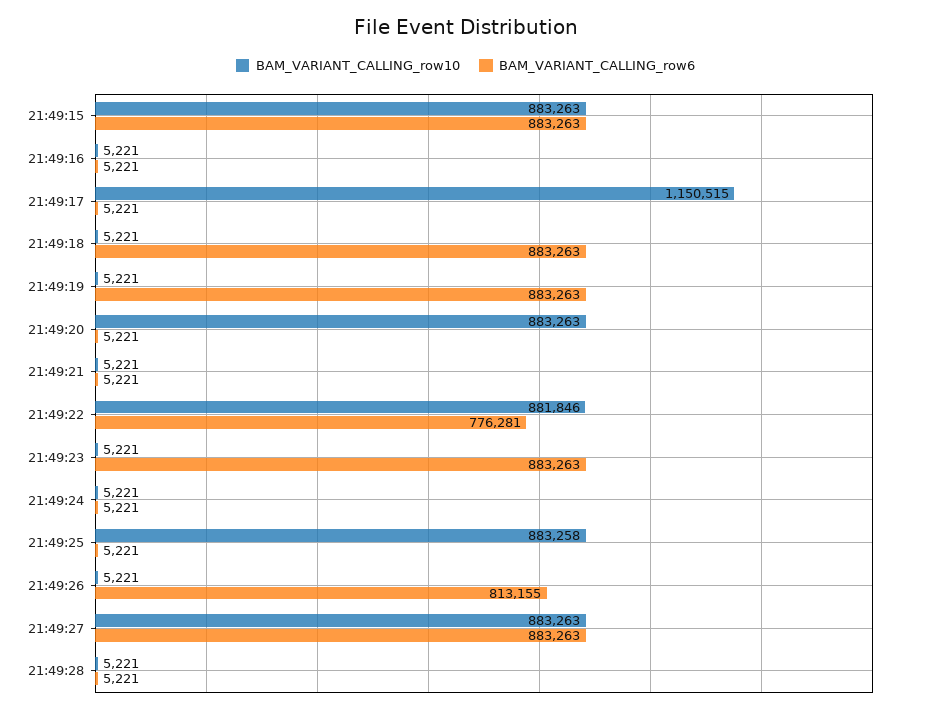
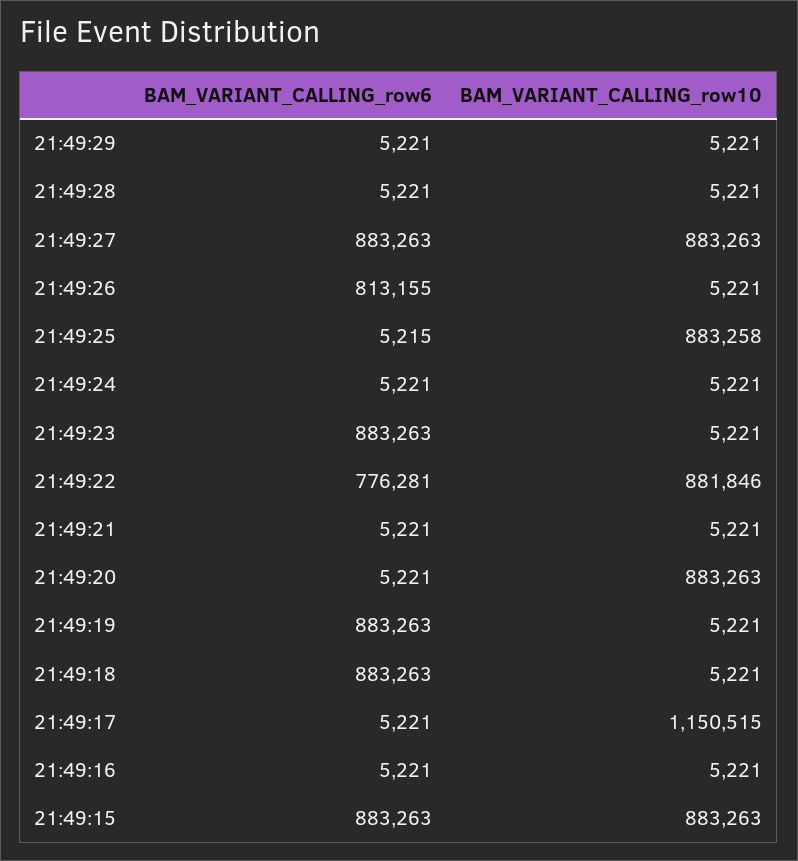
BAM_VARIANT_CALLING_row6, 21:49:25: 5221 -> 5215
BAM_VARIANT_CALLING_row6, 21:49:29: none -> 5221
BAM_VARIANT_CALLING_row10, 21:49:29: none -> 5221

